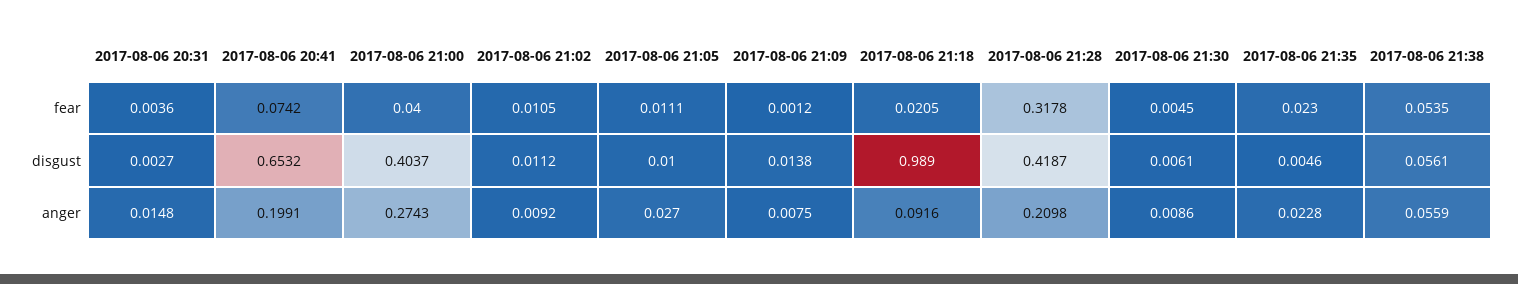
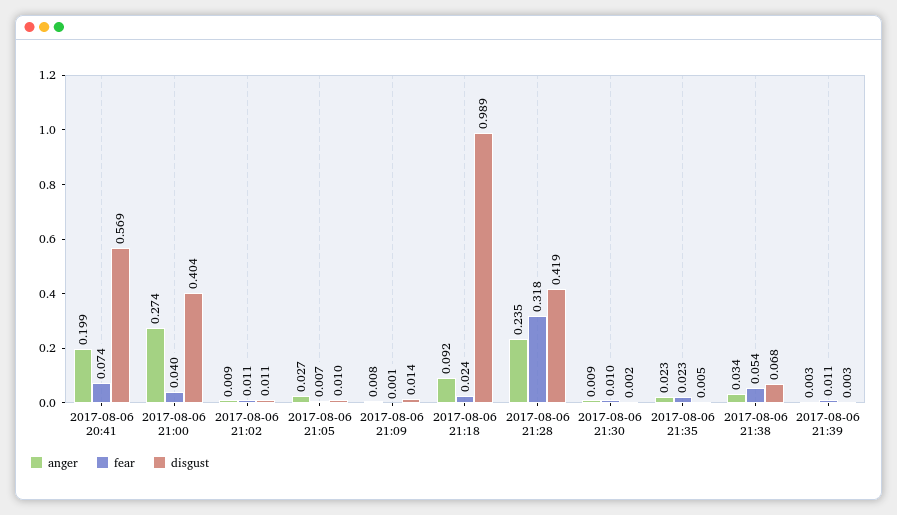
fear, 2017-08-06 20:31: 0.0036 -> none
fear, 2017-08-06 21:05: 0.0111 -> 0.007
fear, 2017-08-06 21:18: 0.0205 -> 0.024
fear, 2017-08-06 21:30: 0.0045 -> 0.01
disgust, 2017-08-06 20:31: 0.0027 -> none
disgust, 2017-08-06 20:41: 0.6532 -> 0.569
disgust, 2017-08-06 21:30: 0.0061 -> 0.002
disgust, 2017-08-06 21:38: 0.0561 -> 0.068
anger, 2017-08-06 20:31: 0.0148 -> none
anger, 2017-08-06 21:28: 0.2098 -> 0.235
anger, 2017-08-06 21:38: 0.0559 -> 0.034
anger, 2017-08-06 21:39: none -> 0.003
fear, 2017-08-06 21:39: none -> 0.011
disgust, 2017-08-06 21:39: none -> 0.003

